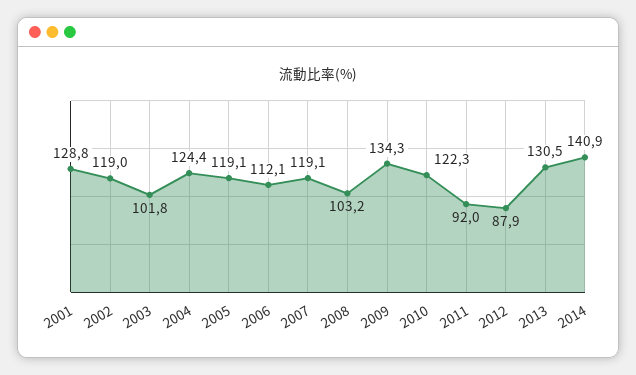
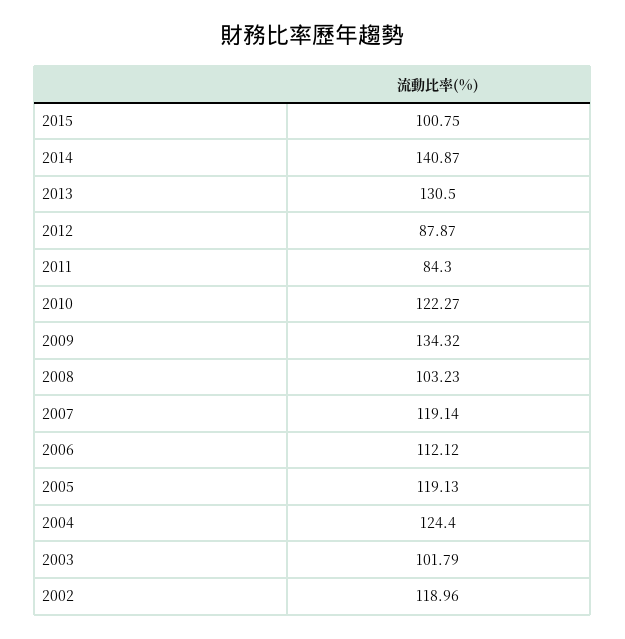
2001: 128.8 -> none
2011: 92 -> 84.3
2015: none -> 100.75

